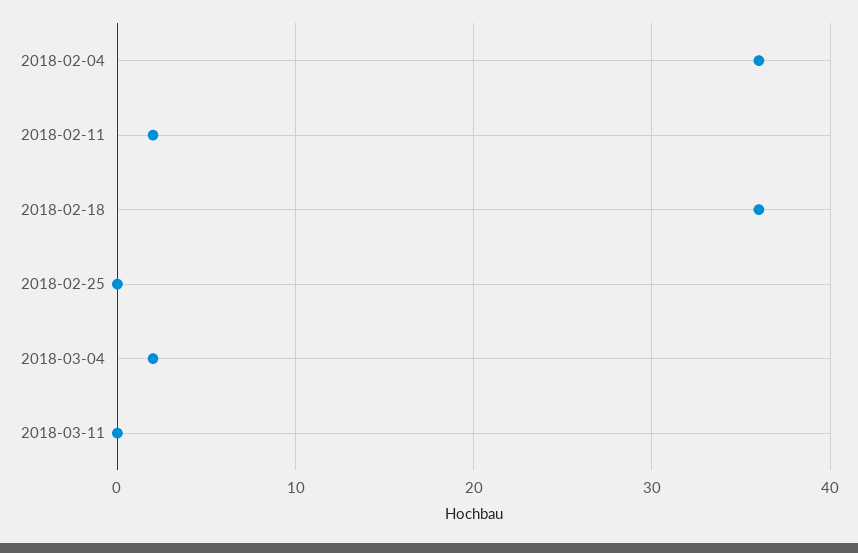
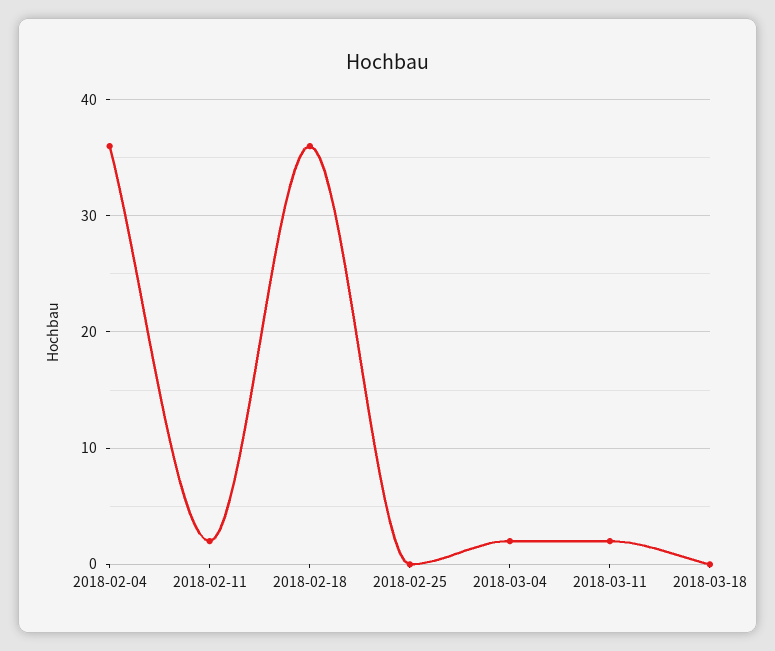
2018-03-11: 0 -> 2
2018-03-18: none -> 0

